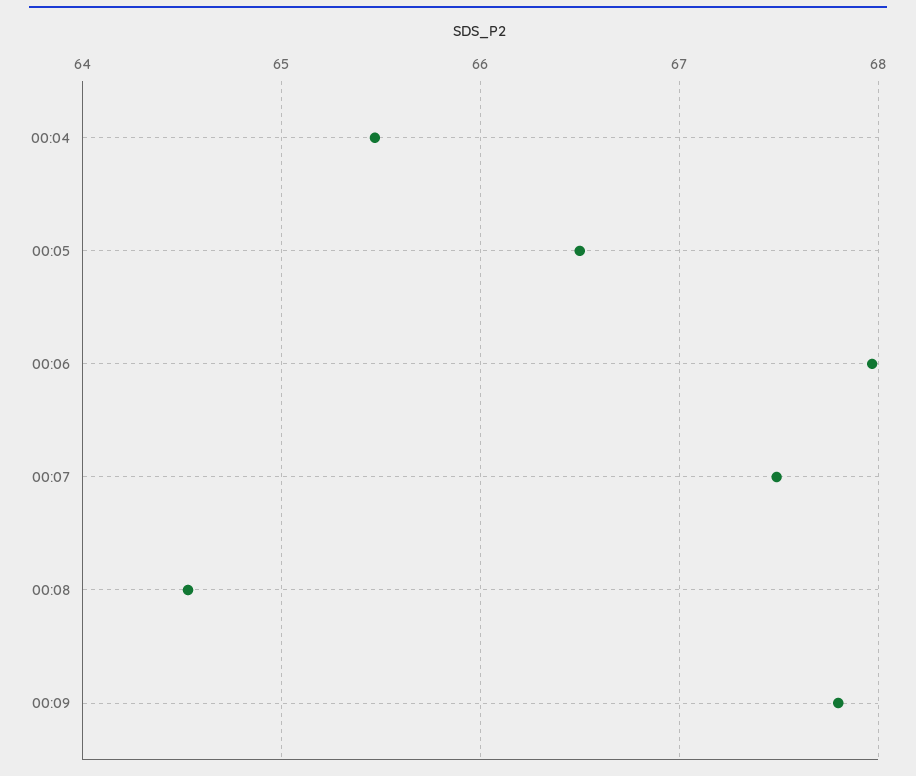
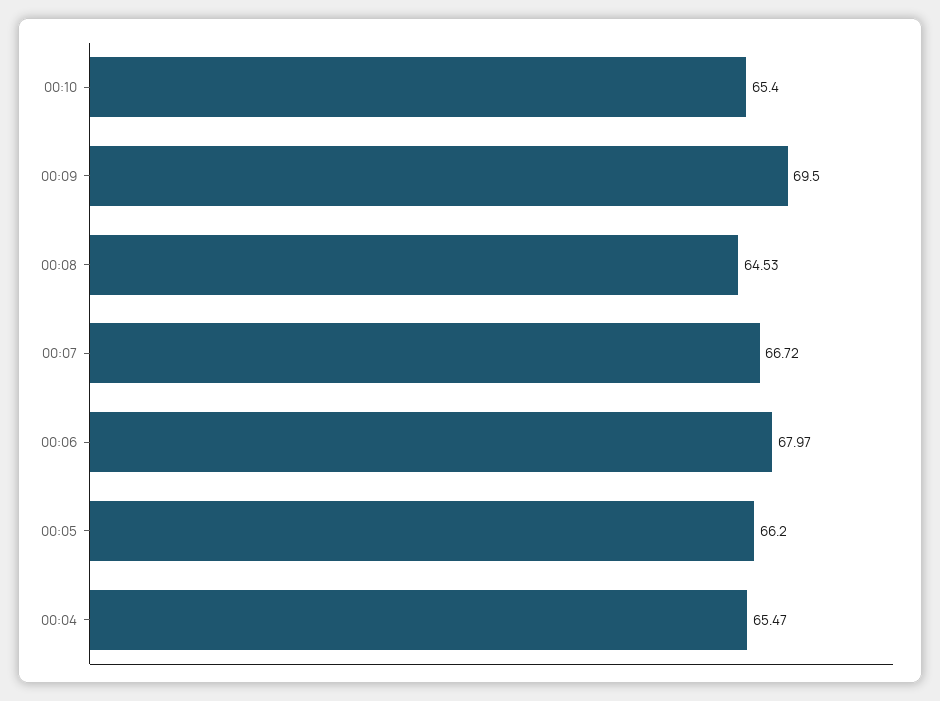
00:05: 66.5 -> 66.2
00:07: 67.5 -> 66.72
00:09: 67.8 -> 69.5
00:10: none -> 65.4

